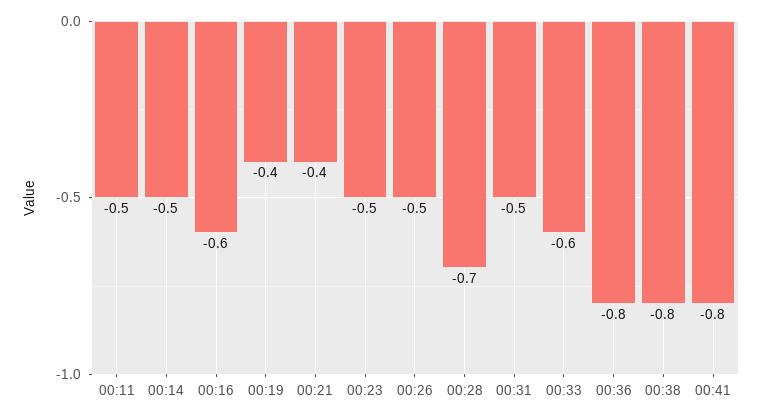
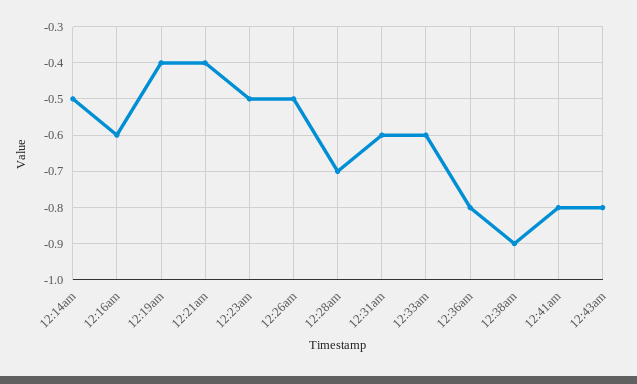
00:11: -0.5 -> none
00:31: -0.5 -> -0.6
00:38: -0.8 -> -0.9
12:43am: none -> -0.8

